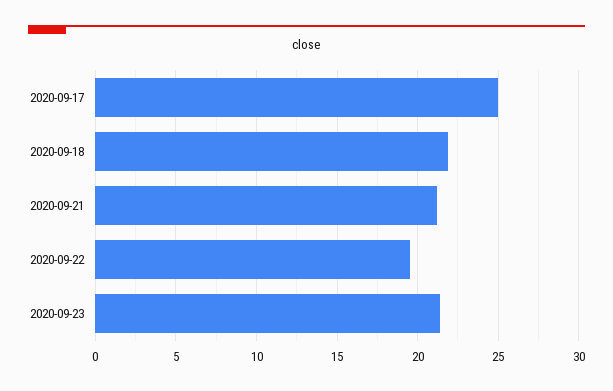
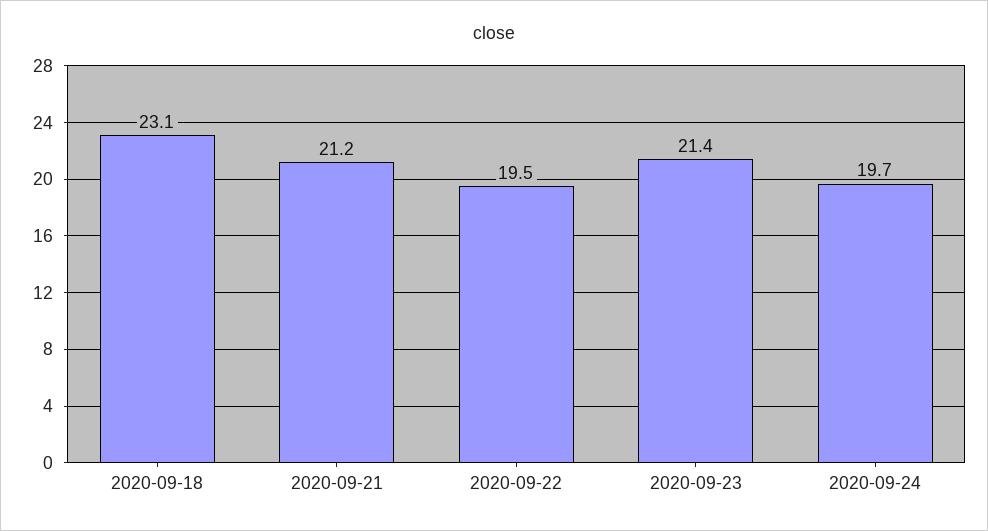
2020-09-17: 25 -> none
2020-09-18: 22 -> 23.1
2020-09-24: none -> 19.7

